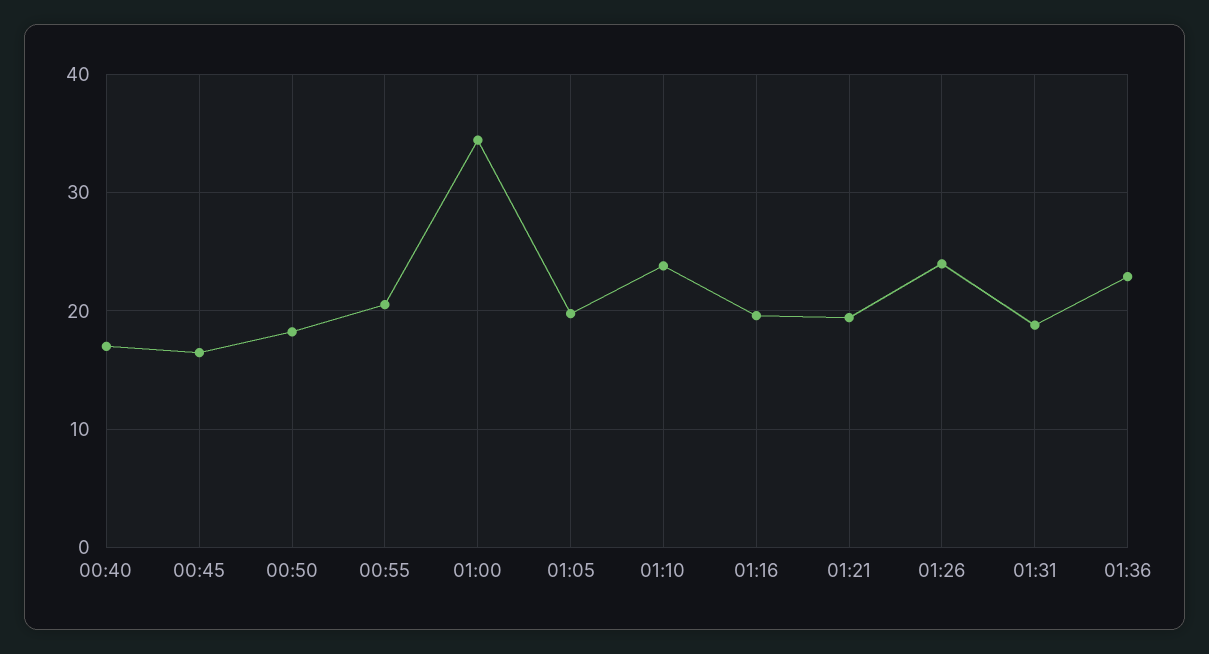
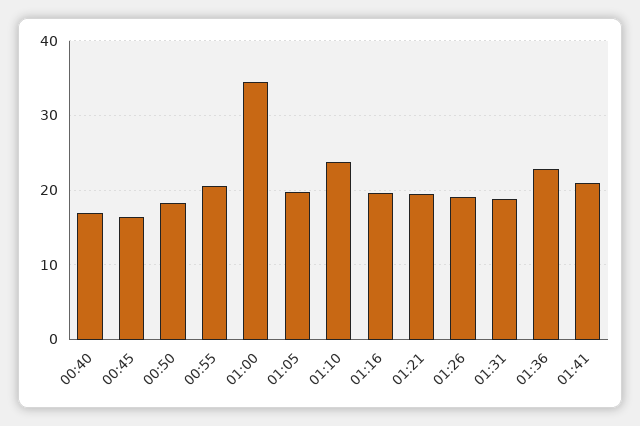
01:26: 24 -> 19
01:41: none -> 21

